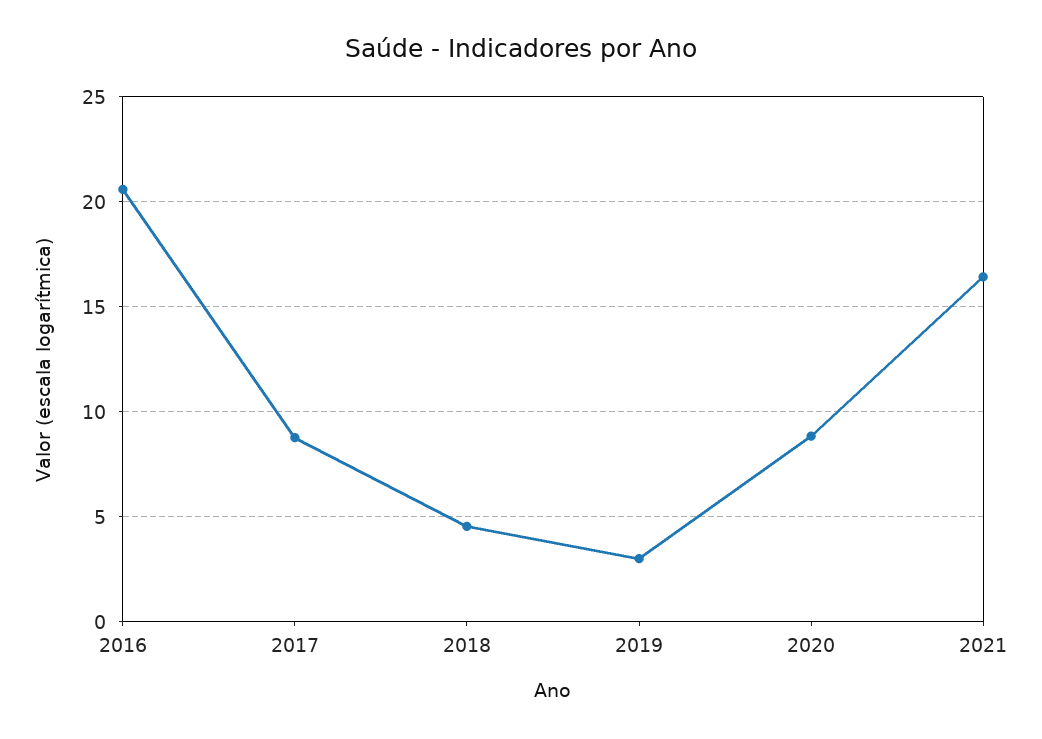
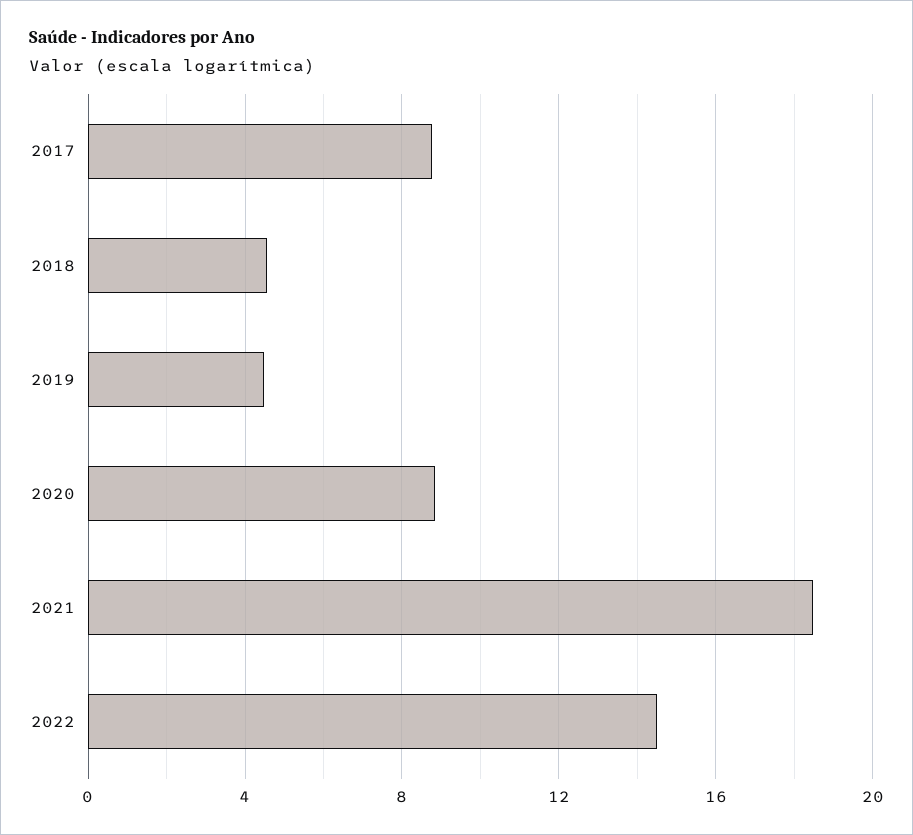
2016: 20.5 -> none
2019: 3 -> 4.5
2021: 16.5 -> 18.5
2022: none -> 14.5

